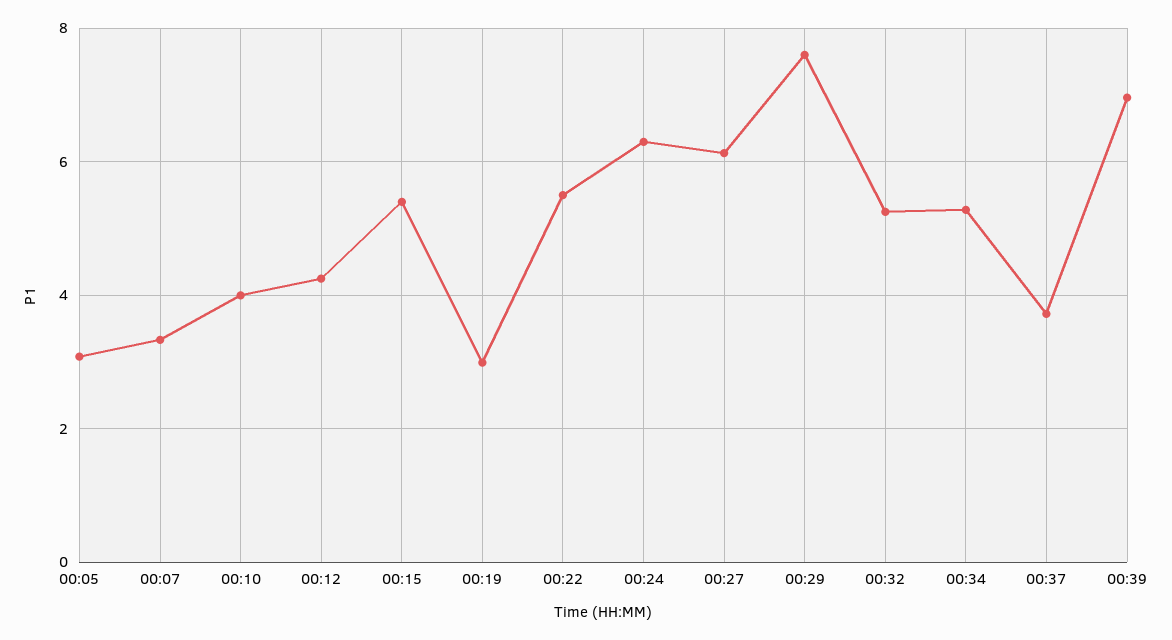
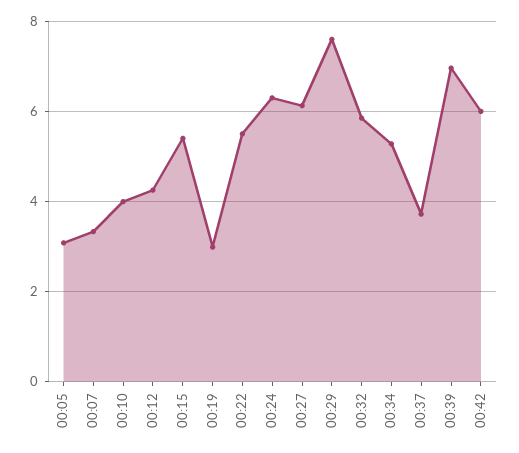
00:32: 5.2 -> 5.8
00:42: none -> 6

